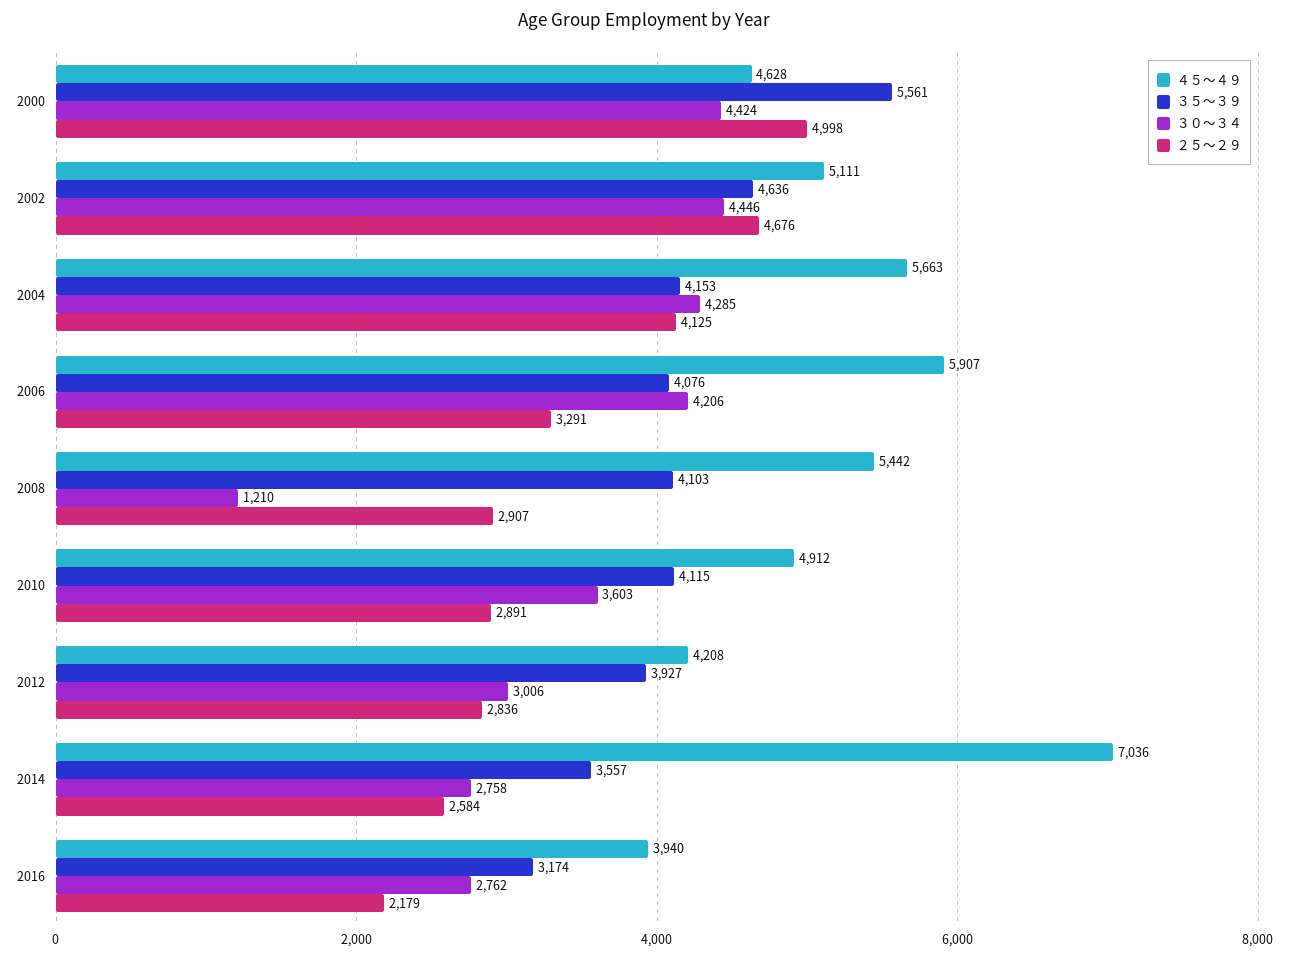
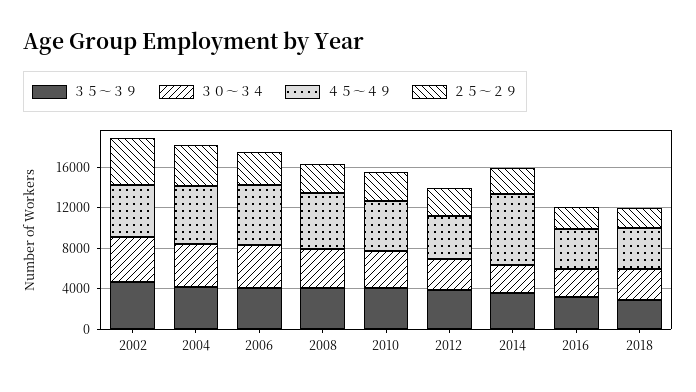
４５～４９, 2000: 4628 -> none
３５～３９, 2000: 5561 -> none
３０～３４, 2000: 4424 -> none
２５～２９, 2000: 4998 -> none
３０～３４, 2008: 1210 -> 4000
３５～３９, 2018: none -> 3000
３０～３４, 2018: none -> 3000
４５～４９, 2018: none -> 4000
２５～２９, 2018: none -> 2000

